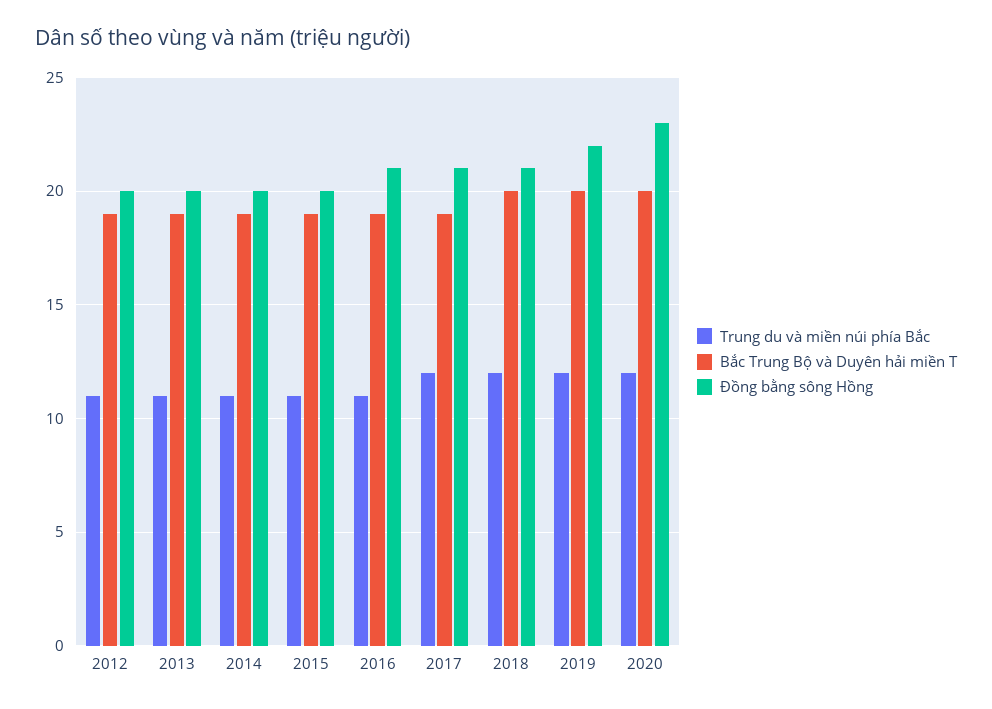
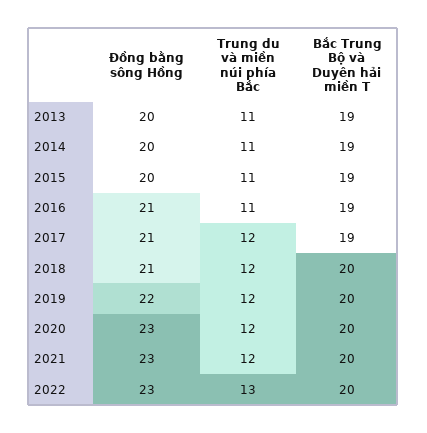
Trung du và miền núi phía Bắc, 2012: 11 -> none
Bắc Trung Bộ và Duyên hải miền T, 2012: 19 -> none
Đồng bằng sông Hồng, 2012: 20 -> none
Đồng bằng sông Hồng, 2021: none -> 23
Trung du và miền núi phía Bắc, 2021: none -> 12
Bắc Trung Bộ và Duyên hải miền T, 2021: none -> 20
Đồng bằng sông Hồng, 2022: none -> 23
Trung du và miền núi phía Bắc, 2022: none -> 13
Bắc Trung Bộ và Duyên hải miền T, 2022: none -> 20

